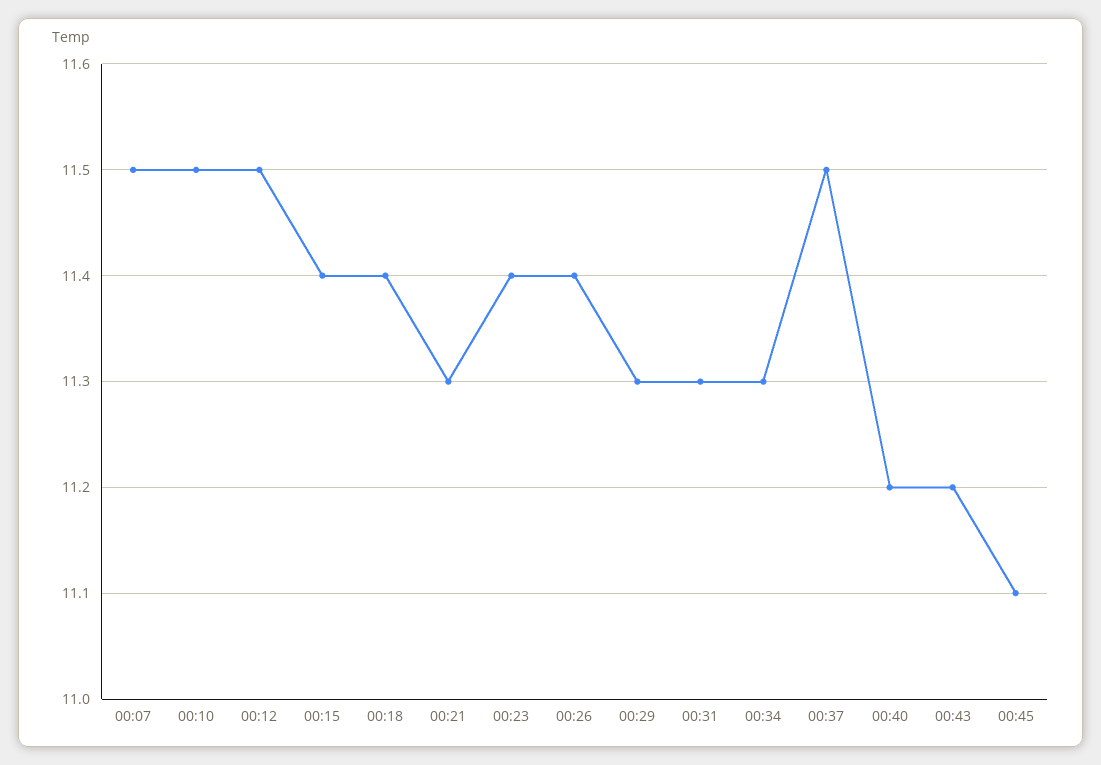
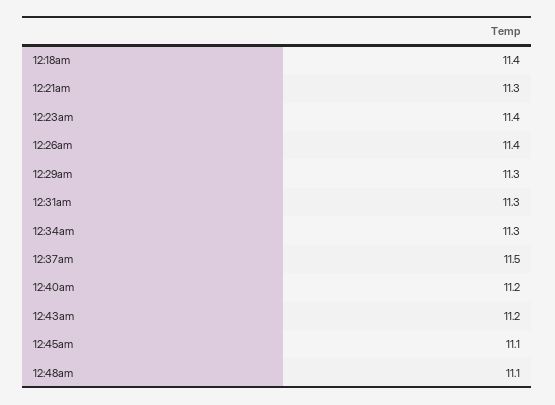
00:07: 11.5 -> none
00:10: 11.5 -> none
00:12: 11.5 -> none
00:15: 11.4 -> none
12:48am: none -> 11.1

